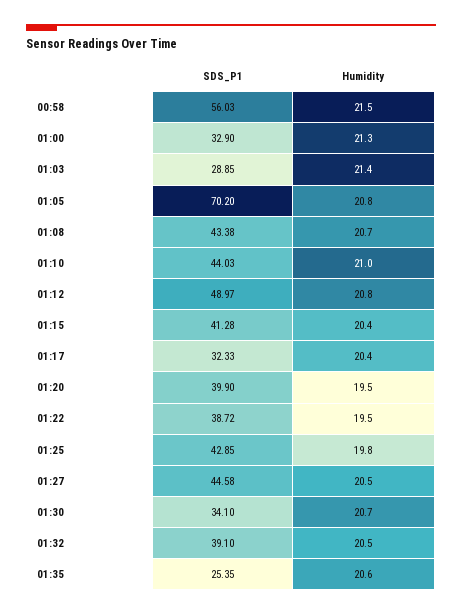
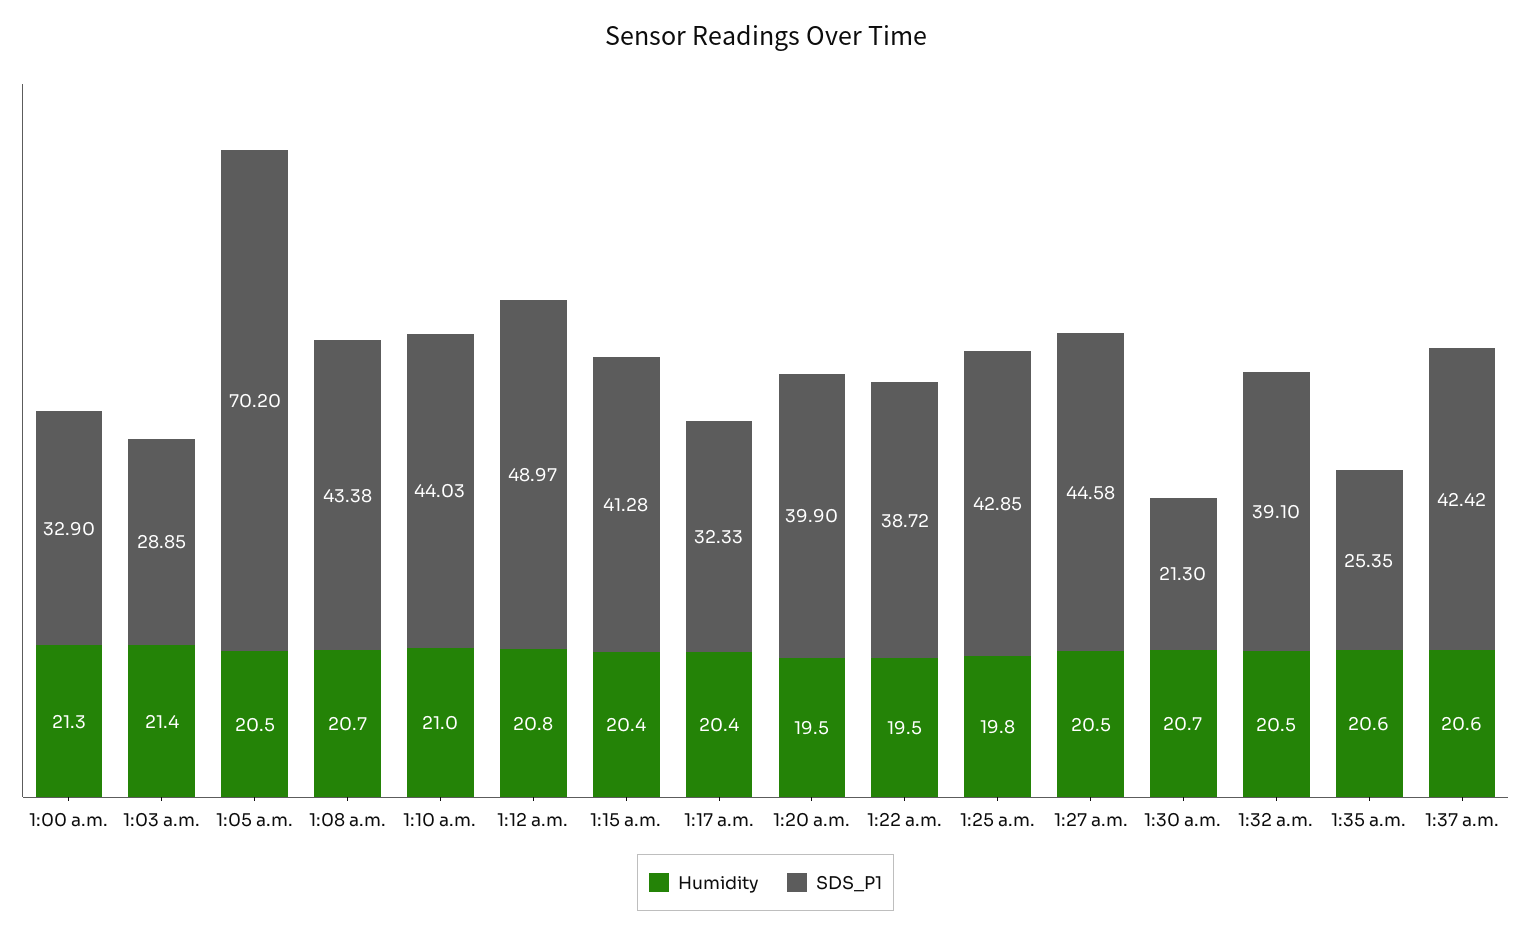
SDS_P1, 00:58: 56.03 -> none
Humidity, 00:58: 21.5 -> none
Humidity, 01:05: 20.8 -> 20.5
SDS_P1, 01:30: 34.1 -> 21.3
Humidity, 1:37 a.m.: none -> 20.6
SDS_P1, 1:37 a.m.: none -> 42.42

